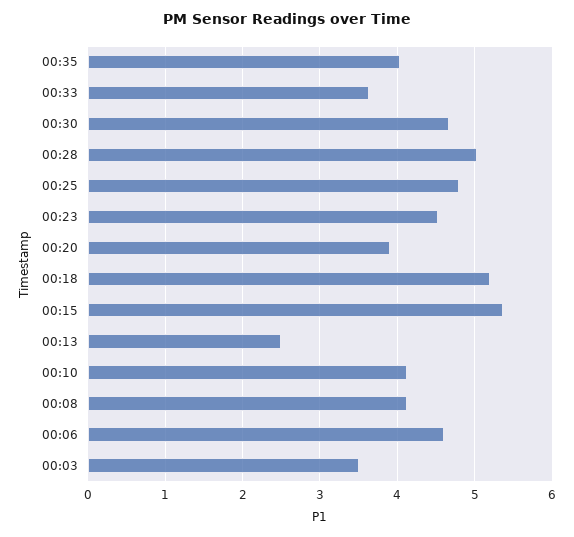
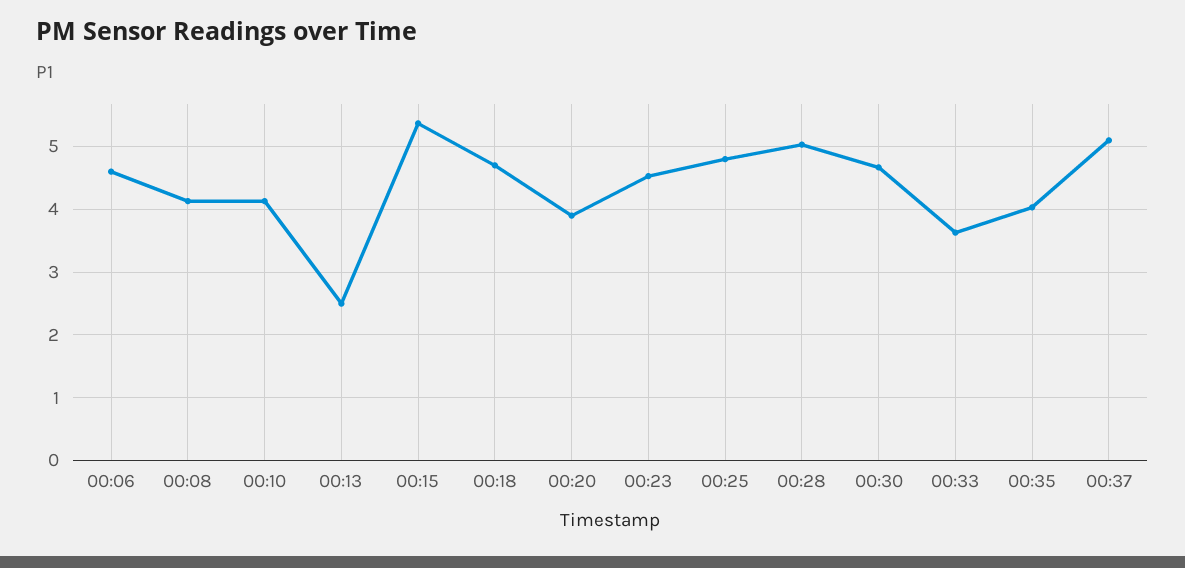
00:18: 5.2 -> 4.7
00:03: 3.5 -> none
00:37: none -> 5.1

